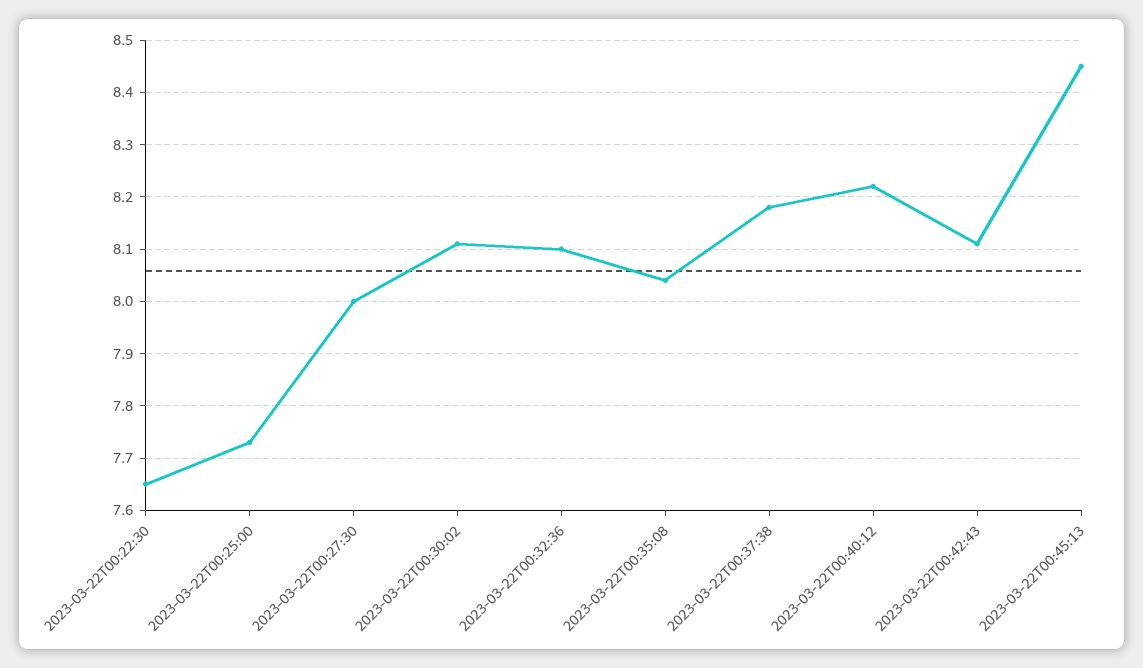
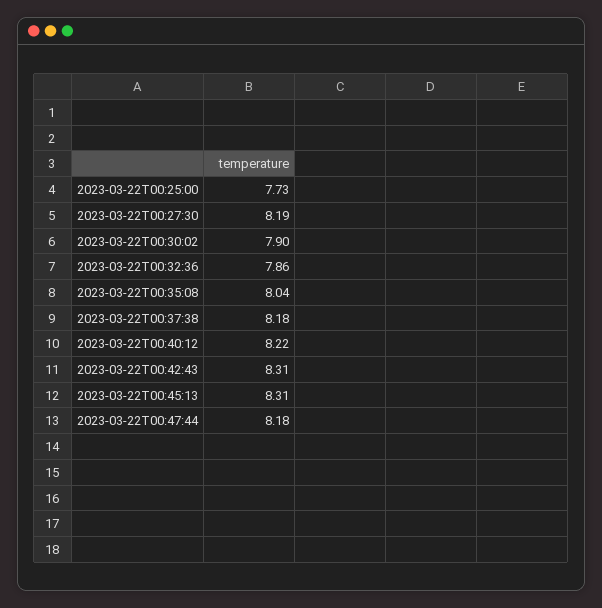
2023-03-22T00:22:30: 7.65 -> none
2023-03-22T00:27:30: 8 -> 8.19
2023-03-22T00:30:02: 8.1 -> 7.9
2023-03-22T00:32:36: 8.1 -> 7.86
2023-03-22T00:42:43: 8.1 -> 8.31
2023-03-22T00:45:13: 8.45 -> 8.31
2023-03-22T00:47:44: none -> 8.18

